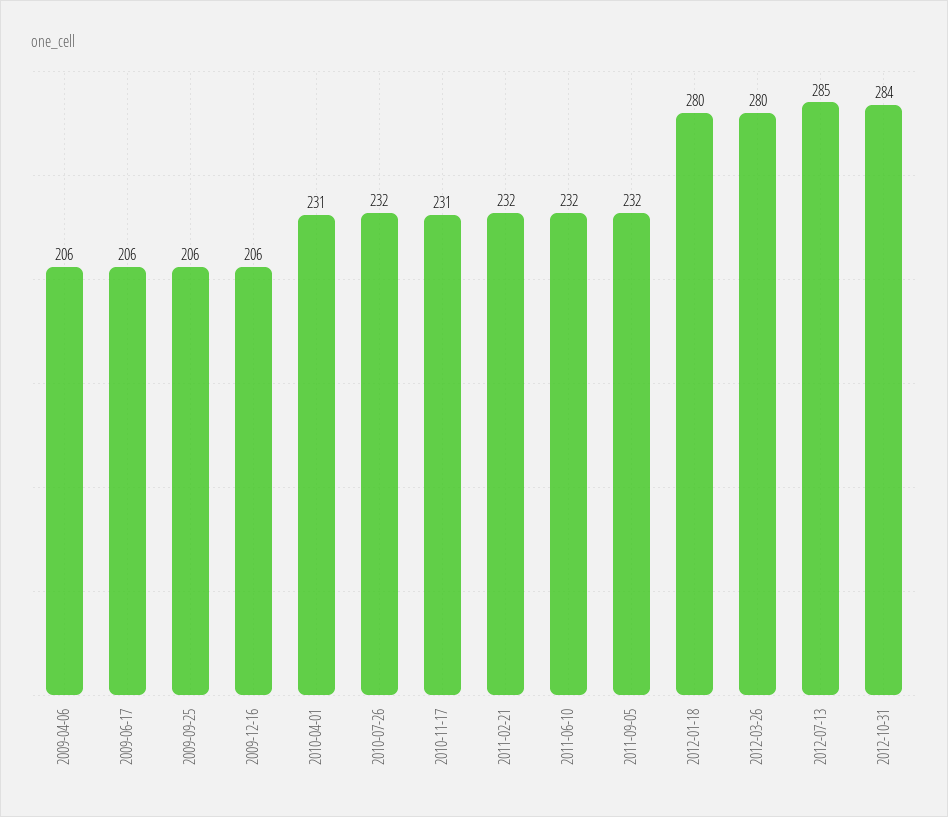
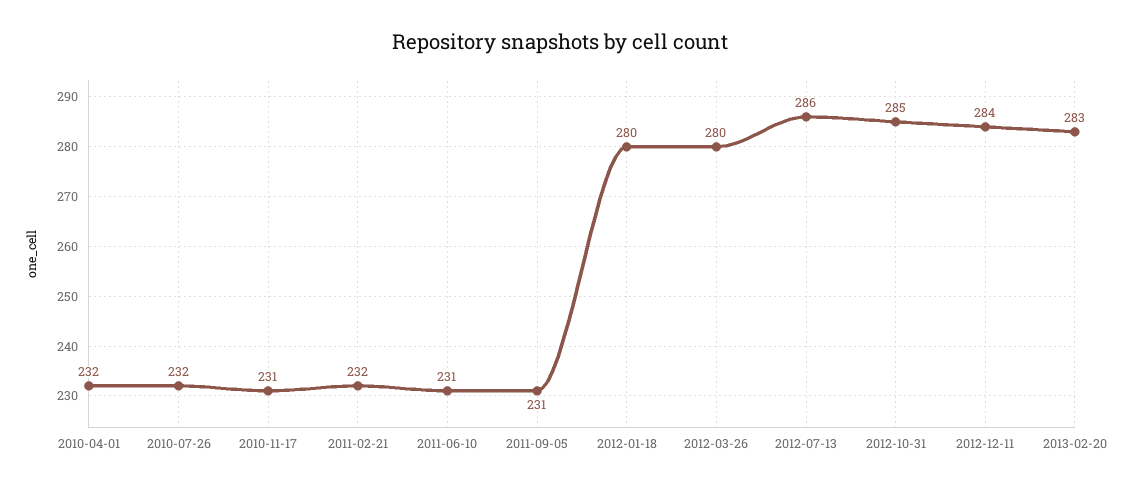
2009-04-06: 206 -> none
2009-06-17: 206 -> none
2009-09-25: 206 -> none
2009-12-16: 206 -> none
2010-04-01: 231 -> 232
2011-06-10: 232 -> 231
2011-09-05: 232 -> 231
2012-07-13: 285 -> 286
2012-10-31: 284 -> 285
2012-12-11: none -> 284
2013-02-20: none -> 283

